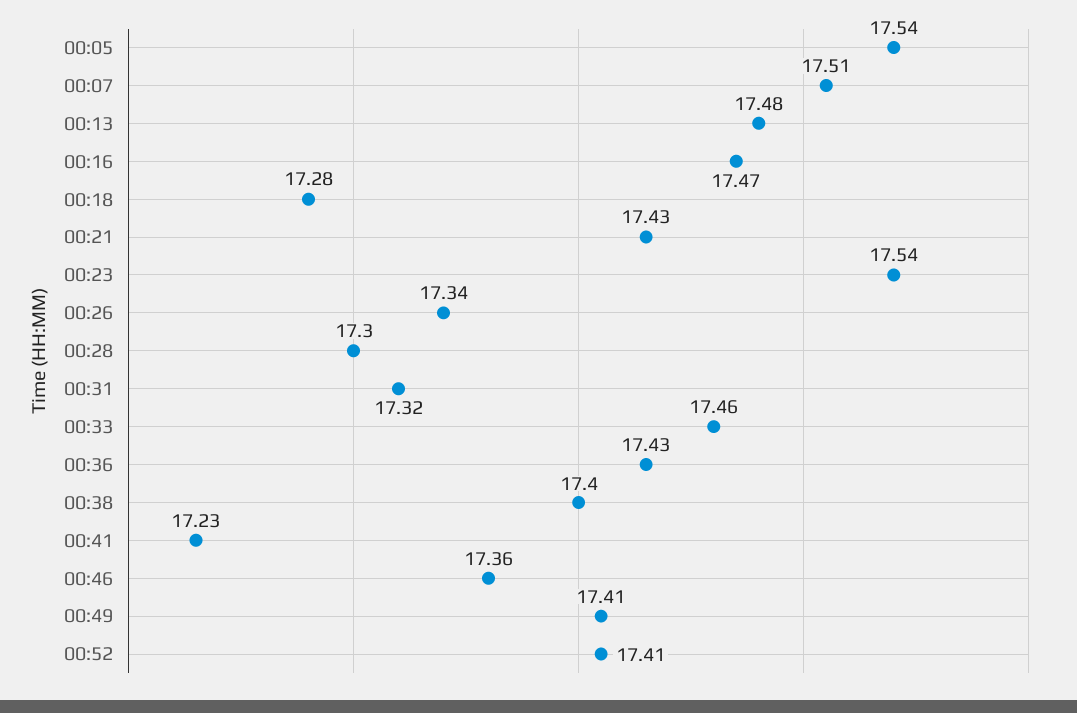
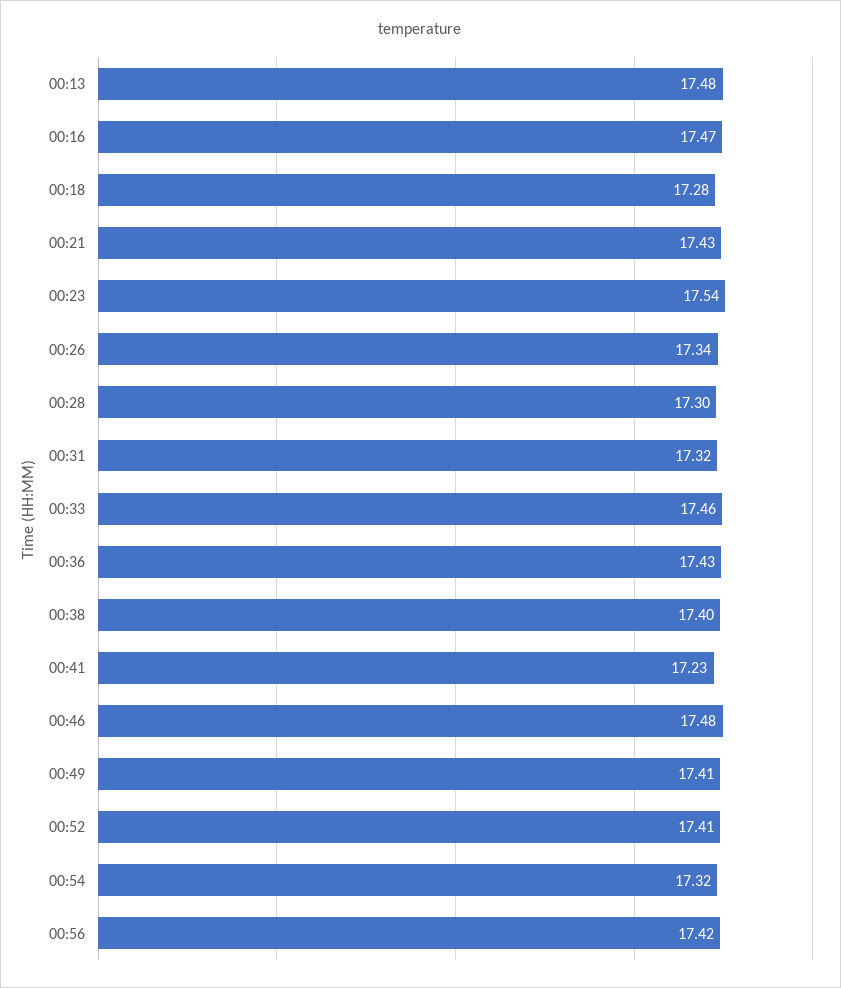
00:05: 17.54 -> none
00:07: 17.51 -> none
00:46: 17.36 -> 17.48
00:54: none -> 17.32
00:56: none -> 17.42

